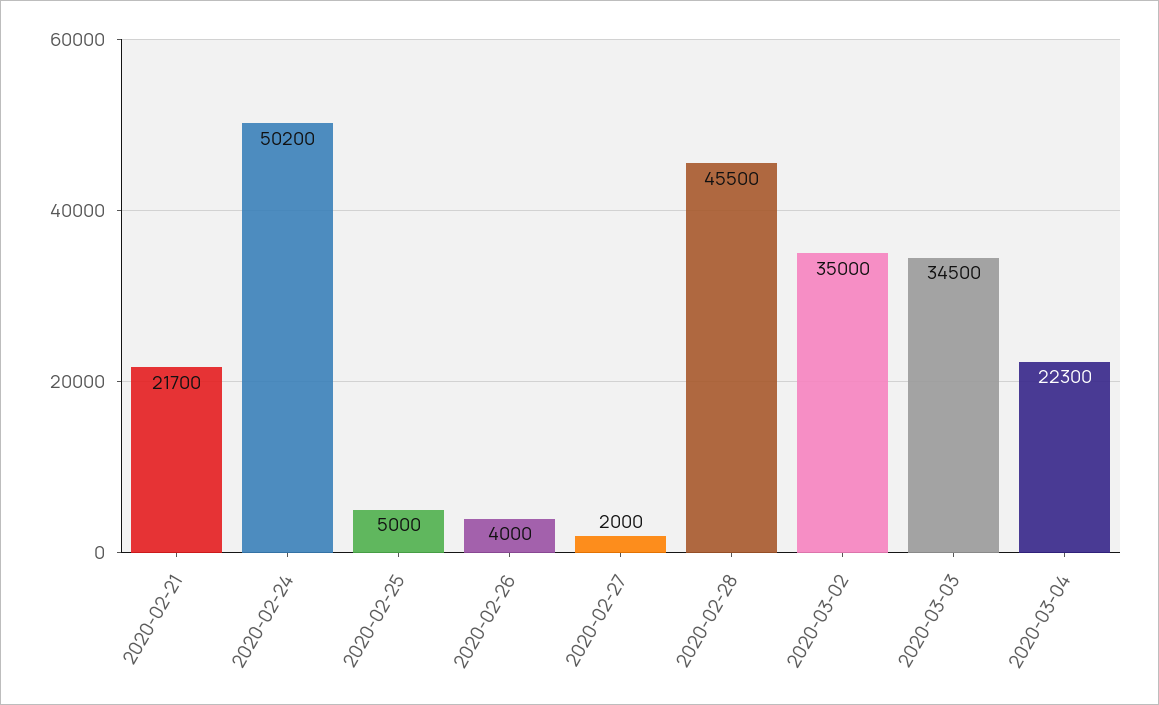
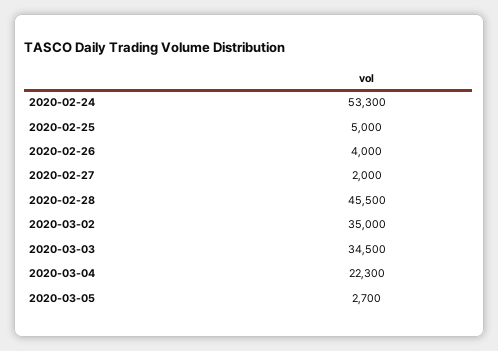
2020-02-21: 21700 -> none
2020-02-24: 50200 -> 53300
2020-03-05: none -> 2700

